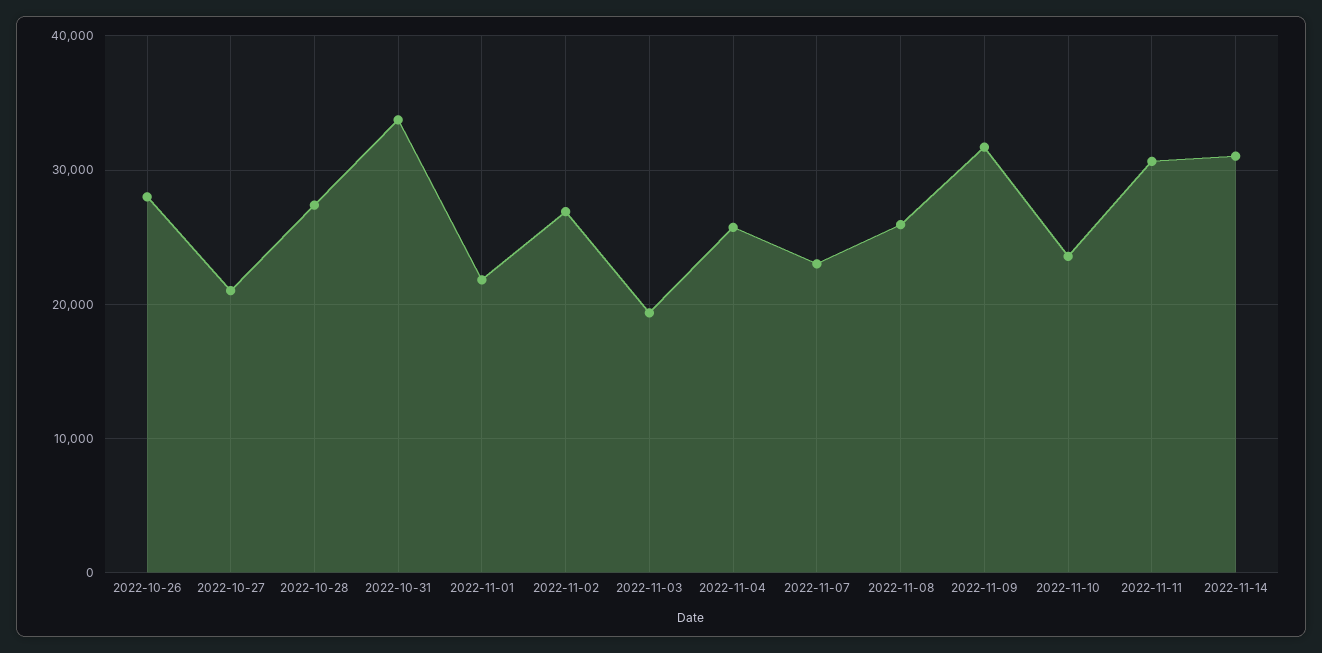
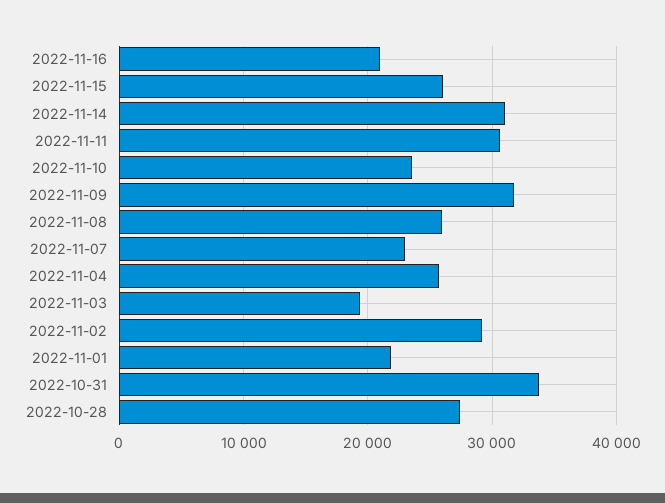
2022-10-26: 28000 -> none
2022-10-27: 21000 -> none
2022-11-02: 27000 -> 29000
2022-11-16: none -> 21000
2022-11-15: none -> 26000

